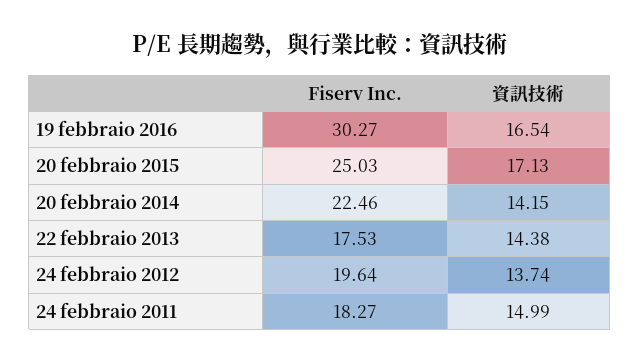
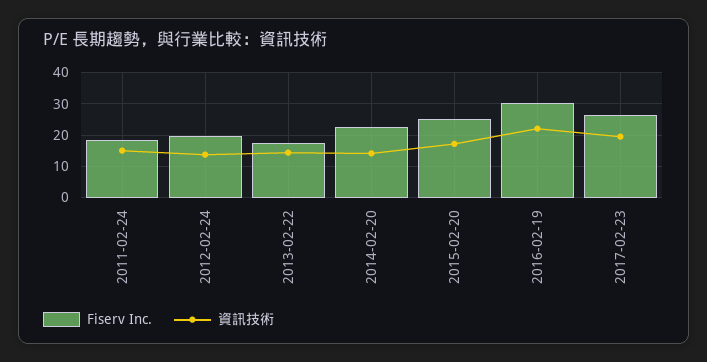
資訊技術, 19 febbraio 2016: 16.54 -> 22
Fiserv Inc., 2017-02-23: none -> 26
資訊技術, 2017-02-23: none -> 20

